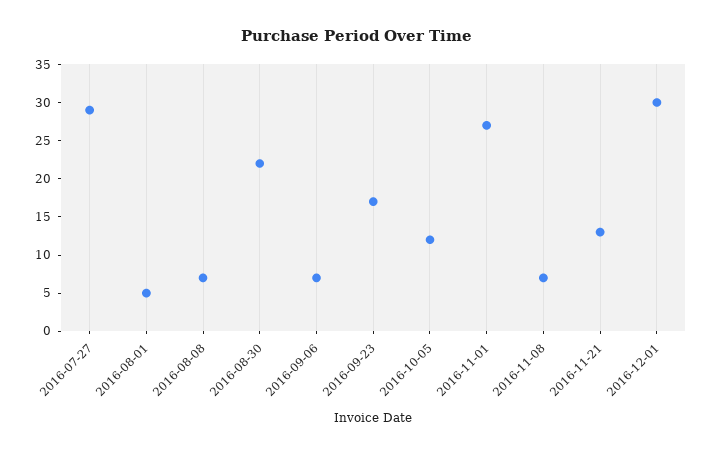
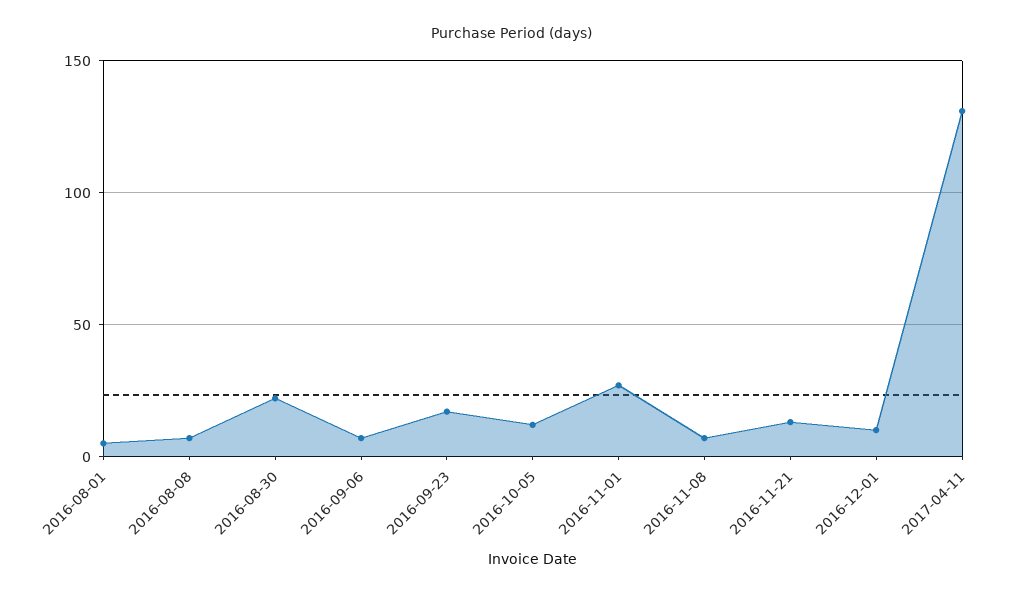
2016-07-27: 30 -> none
2016-12-01: 30 -> 10
2017-04-11: none -> 130

